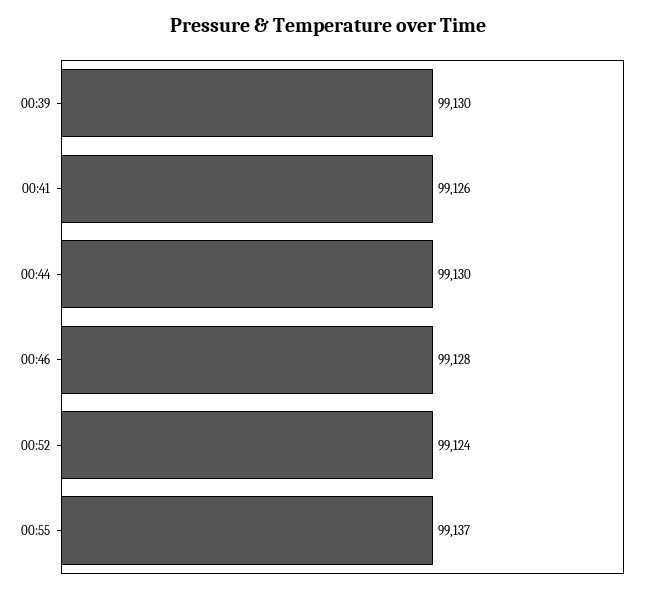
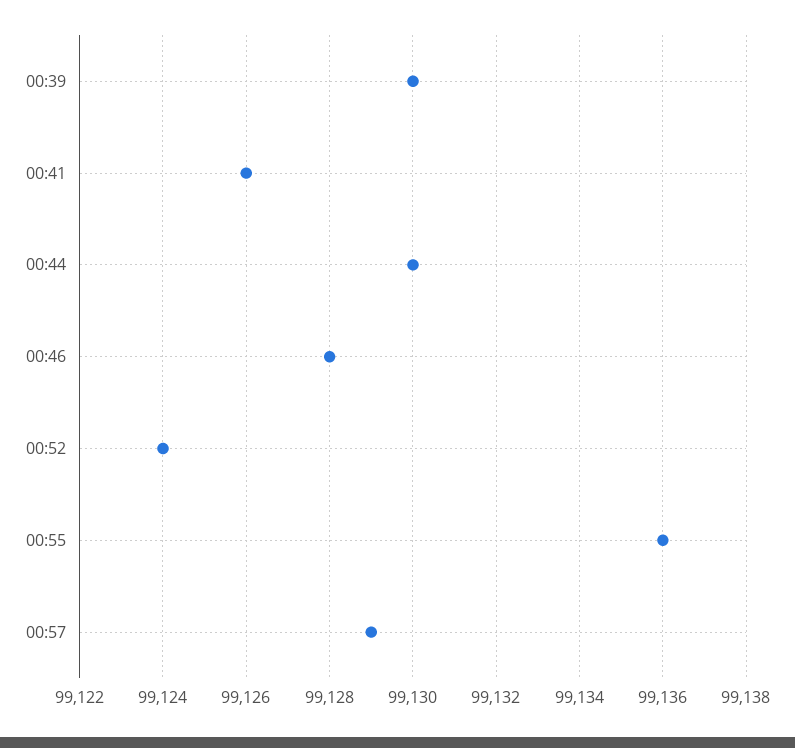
00:55: 99137 -> 99136
00:57: none -> 99129

